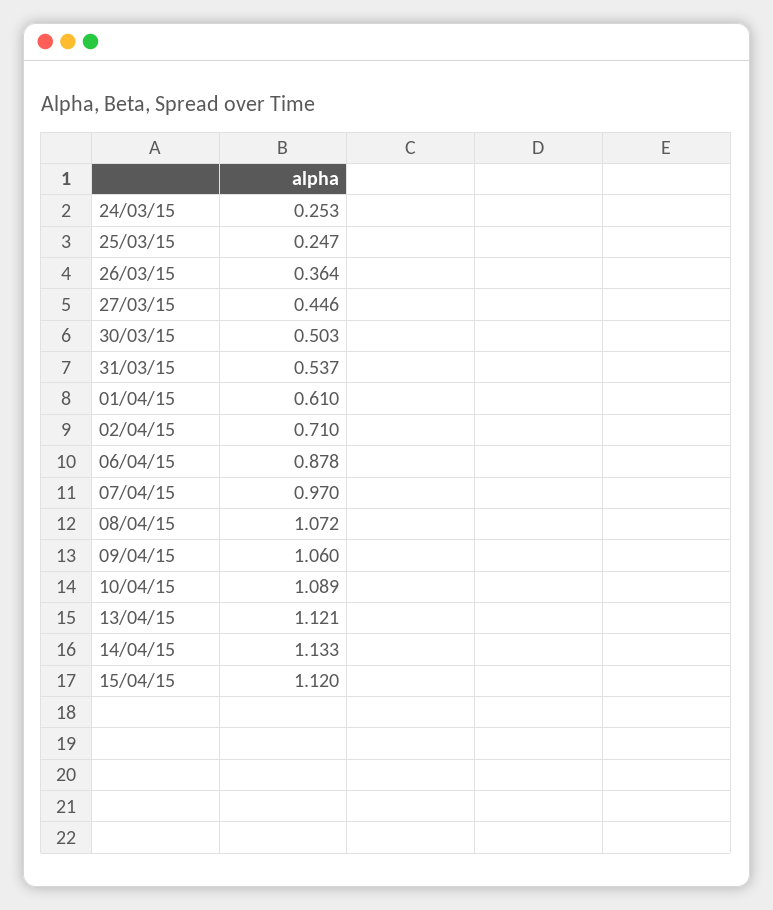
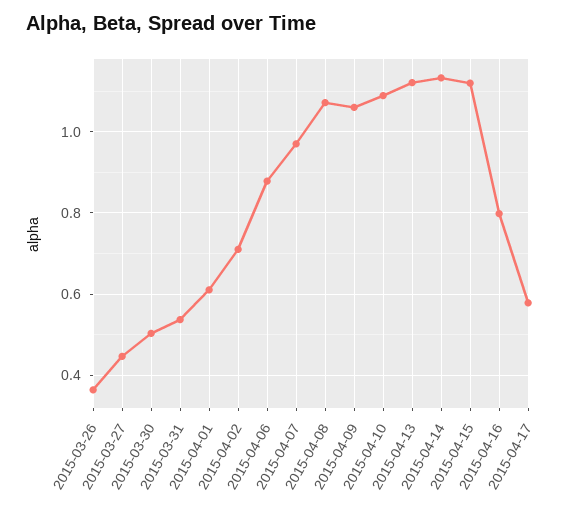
24/03/15: 0.253 -> none
25/03/15: 0.247 -> none
2015-04-16: none -> 0.8
2015-04-17: none -> 0.58

